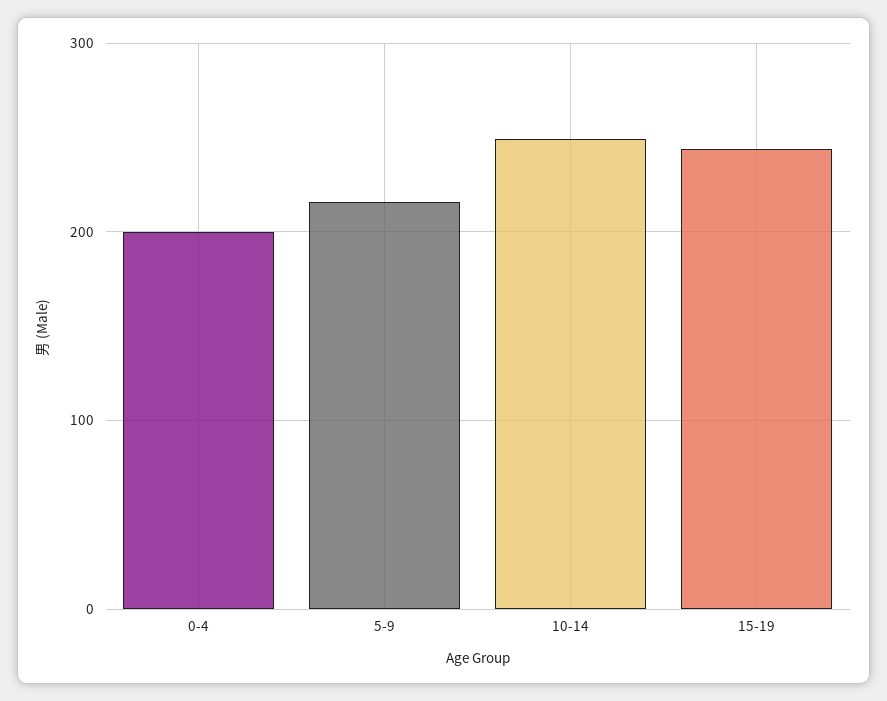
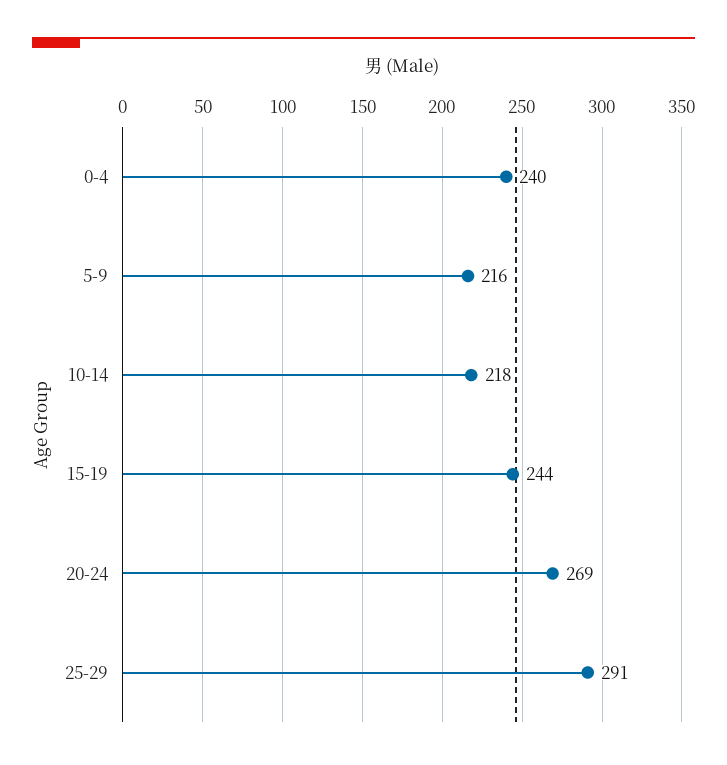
0-4: 200 -> 240
10-14: 250 -> 218
20-24: none -> 269
25-29: none -> 291

